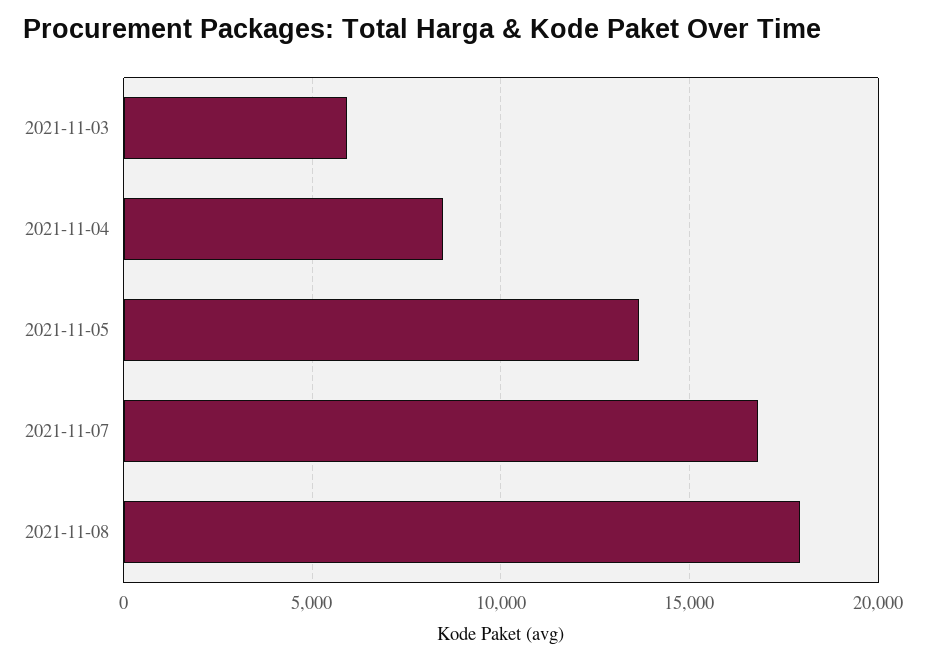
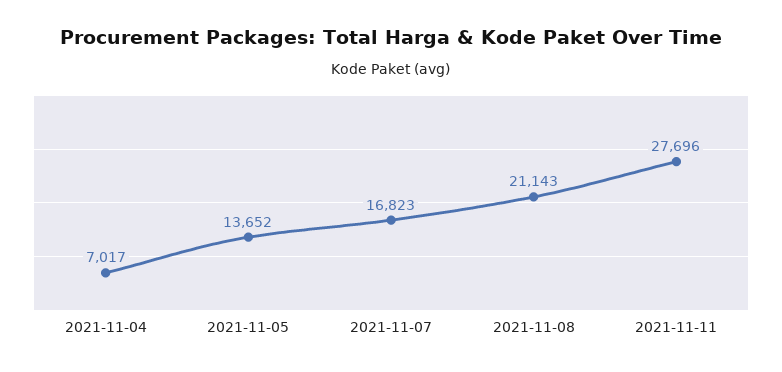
2021-11-03: 6000 -> none
2021-11-04: 8500 -> 7017
2021-11-08: 18000 -> 21143
2021-11-11: none -> 27696

